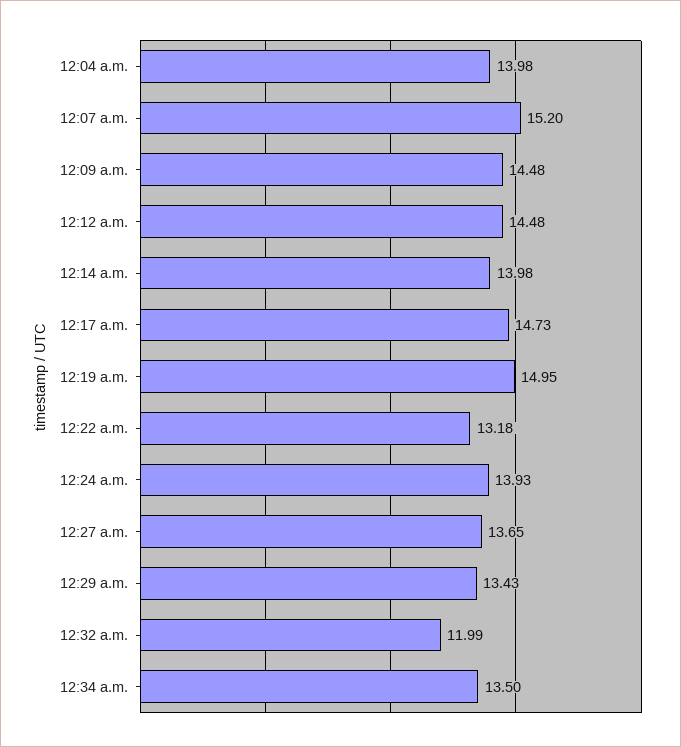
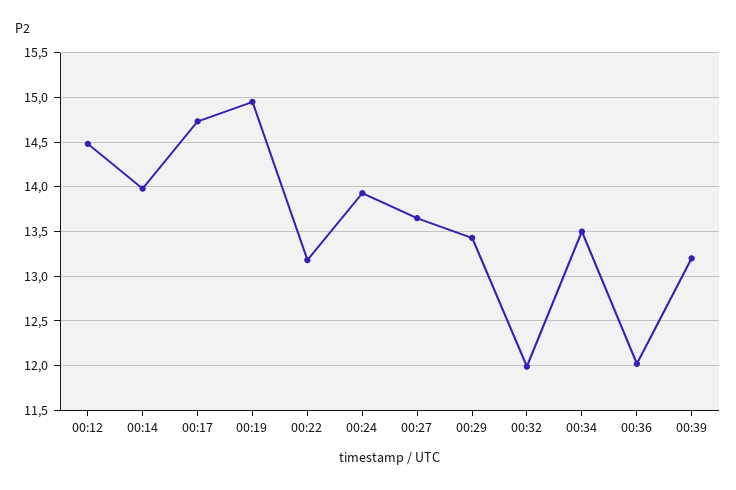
12:04 a.m.: 13.98 -> none
12:07 a.m.: 15.2 -> none
12:09 a.m.: 14.48 -> none
00:36: none -> 12
00:39: none -> 13.2

